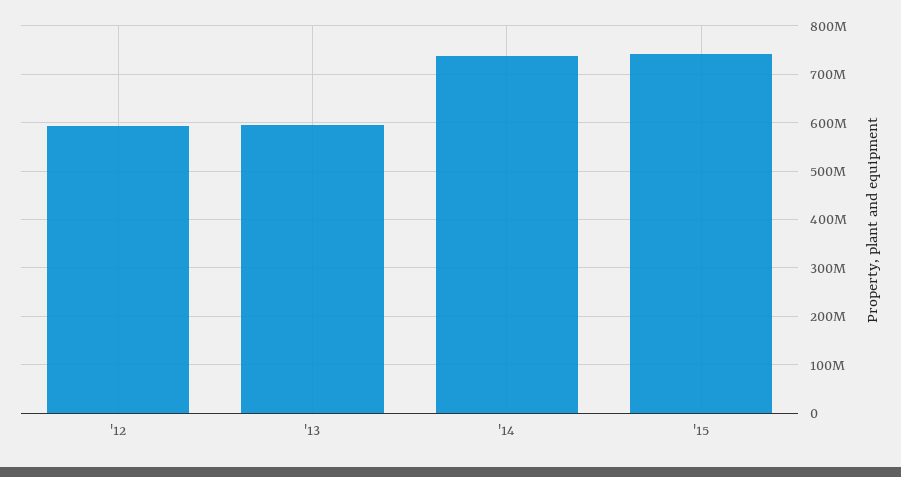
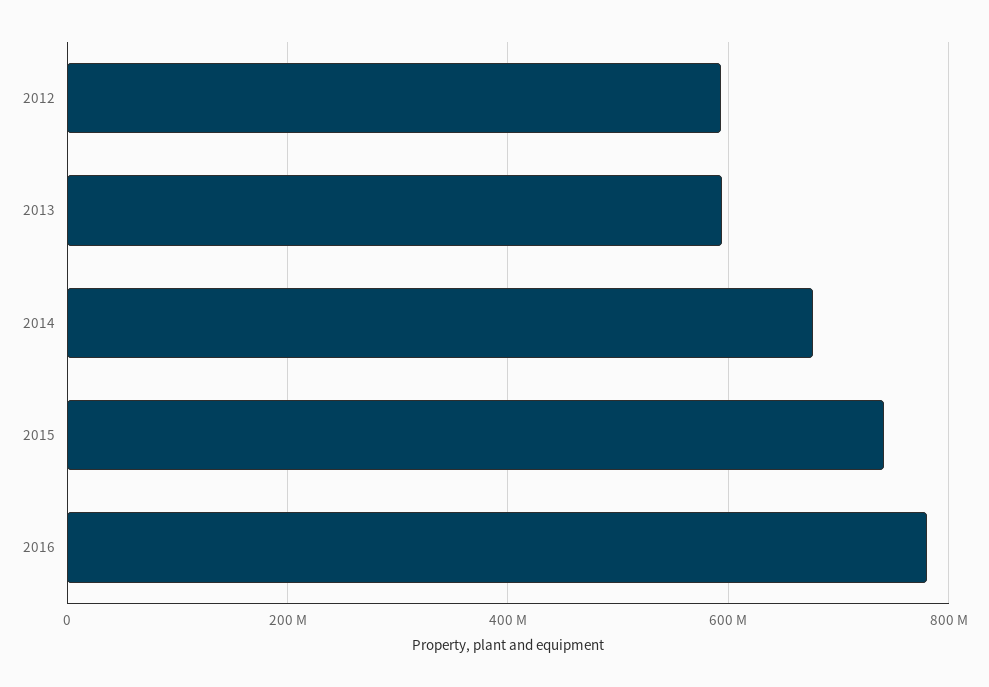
'14: 740000000 -> 680000000
2016: none -> 780000000

